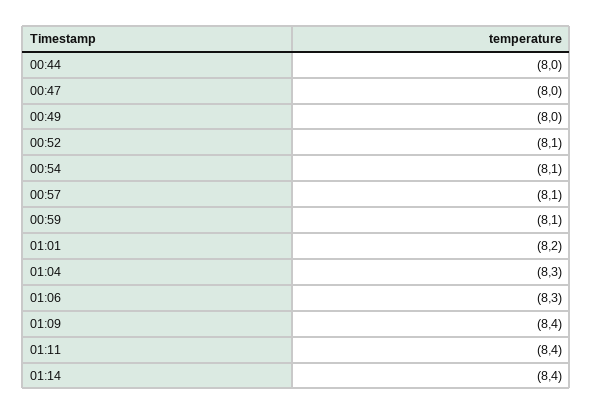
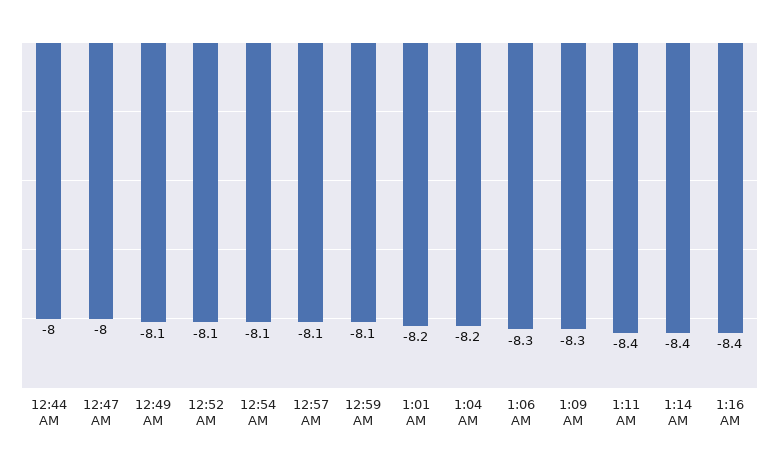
00:49: -8 -> -8.1
01:04: -8.3 -> -8.2
01:09: -8.4 -> -8.3
1:16 AM: none -> -8.4

